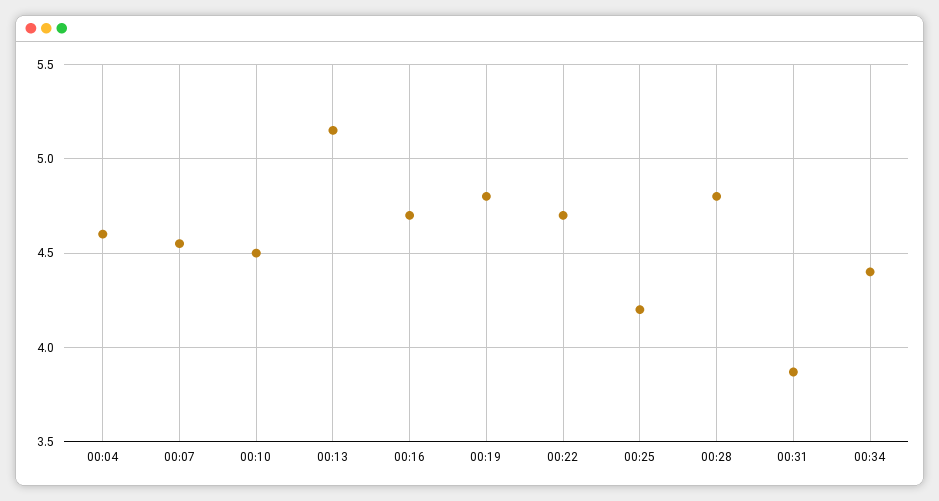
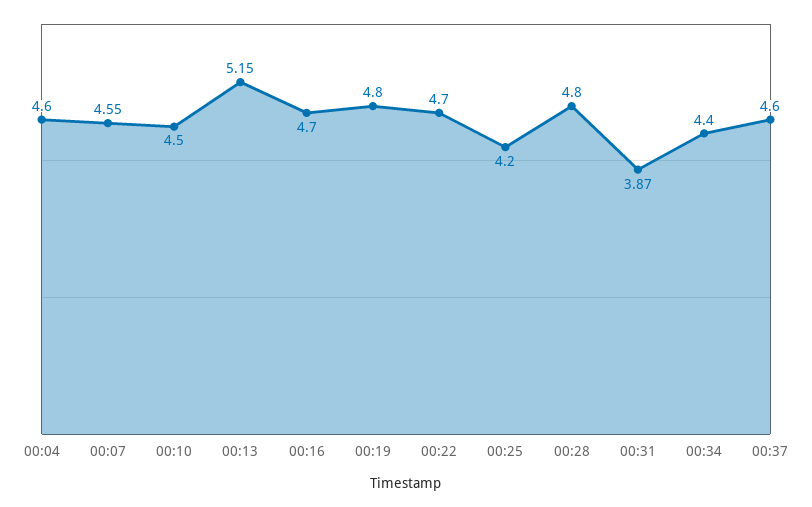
00:37: none -> 4.6

